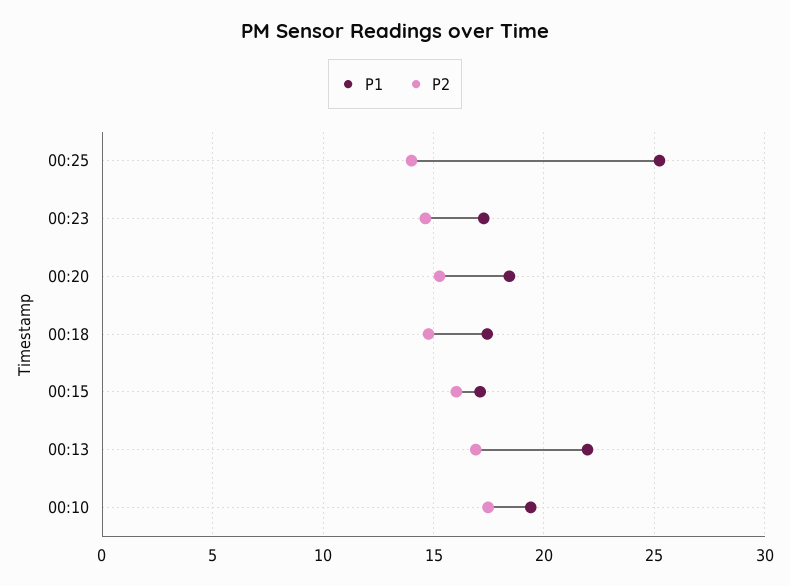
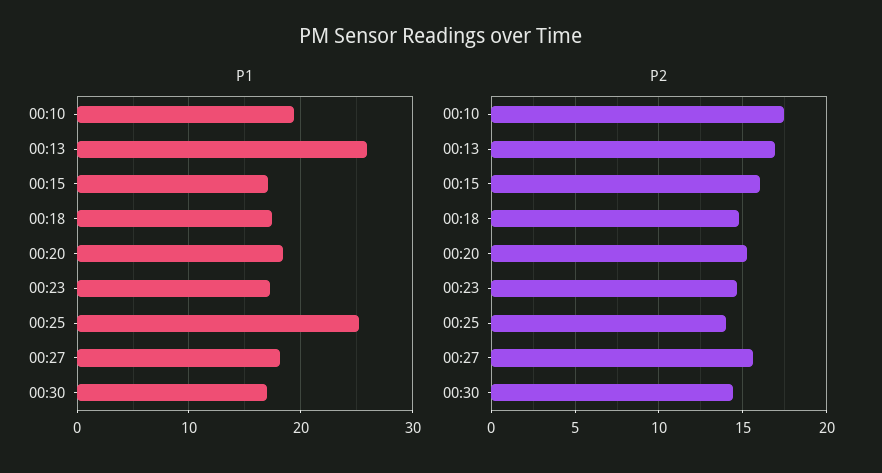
P1, 00:13: 22 -> 26
P1, 00:27: none -> 18
P1, 00:30: none -> 17
P2, 00:27: none -> 15.5
P2, 00:30: none -> 14.5

